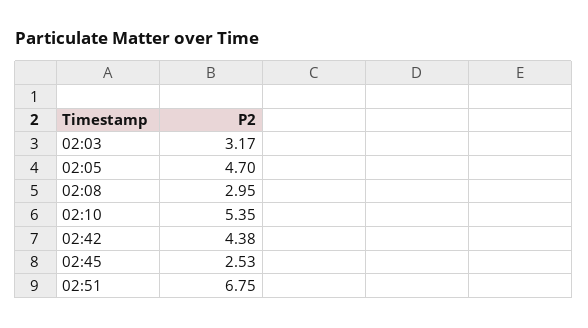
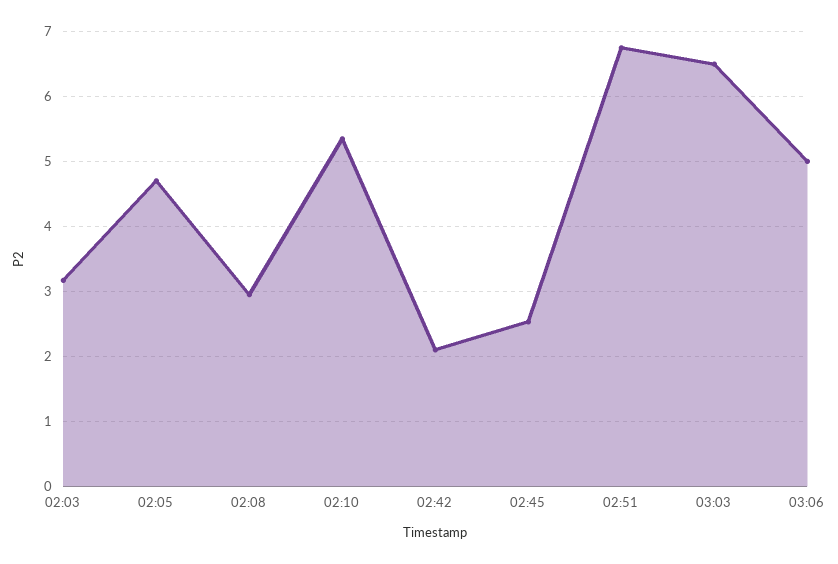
02:42: 4.38 -> 2.1
03:03: none -> 6.5
03:06: none -> 5

